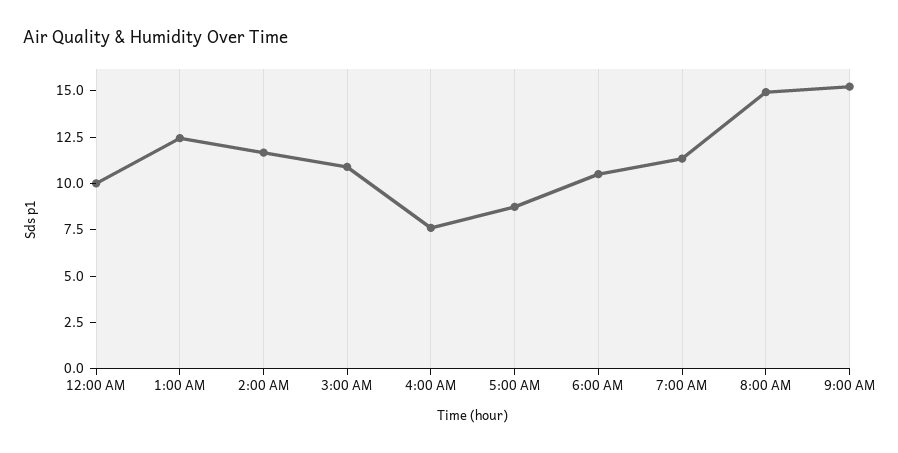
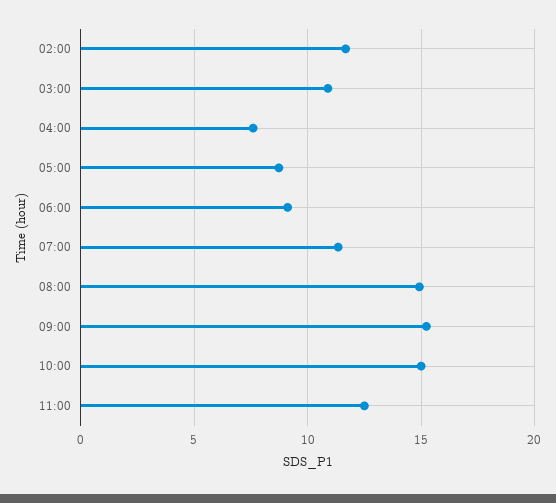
12:00 AM: 10 -> none
1:00 AM: 12.5 -> none
6:00 AM: 10.5 -> 9
10:00: none -> 15
11:00: none -> 12.5

